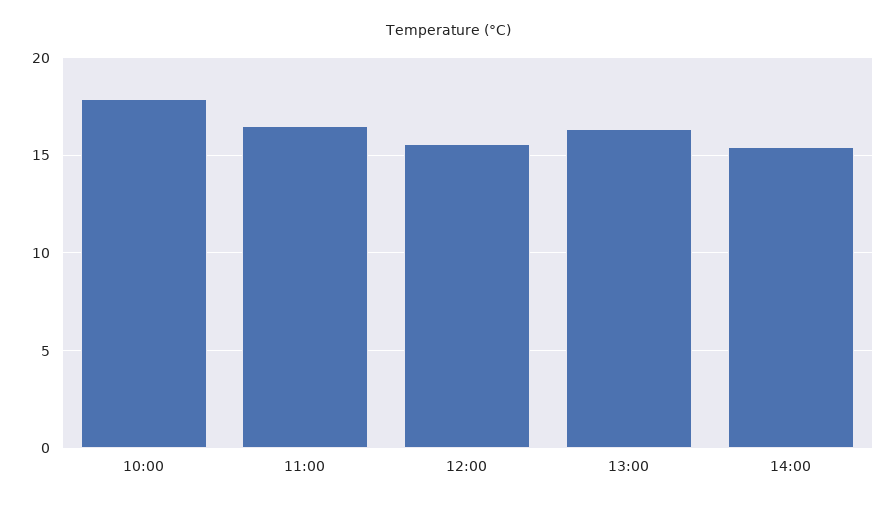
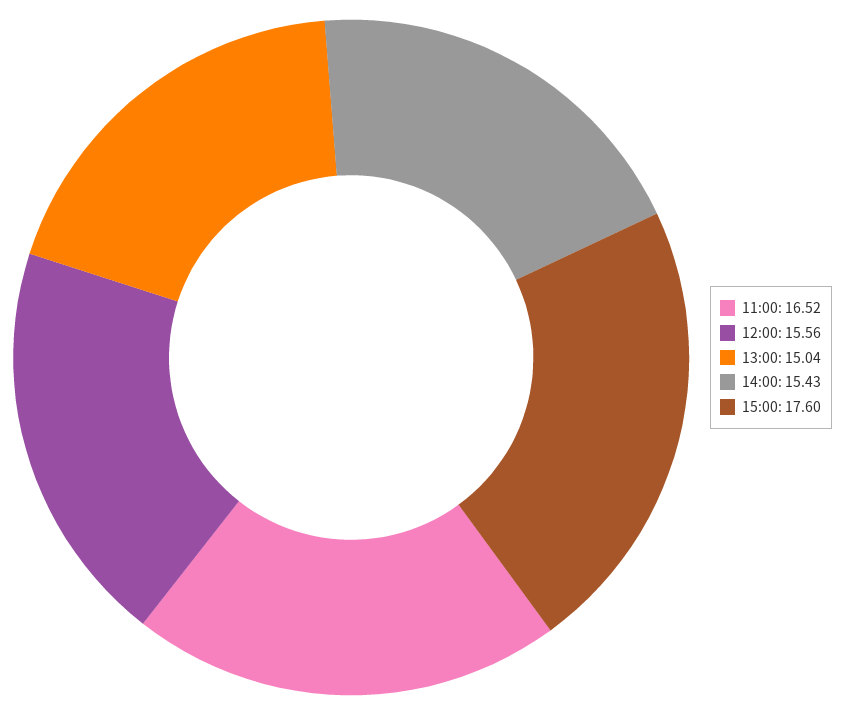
10:00: 18 -> none
13:00: 16.5 -> 15.04
15:00: none -> 17.6

